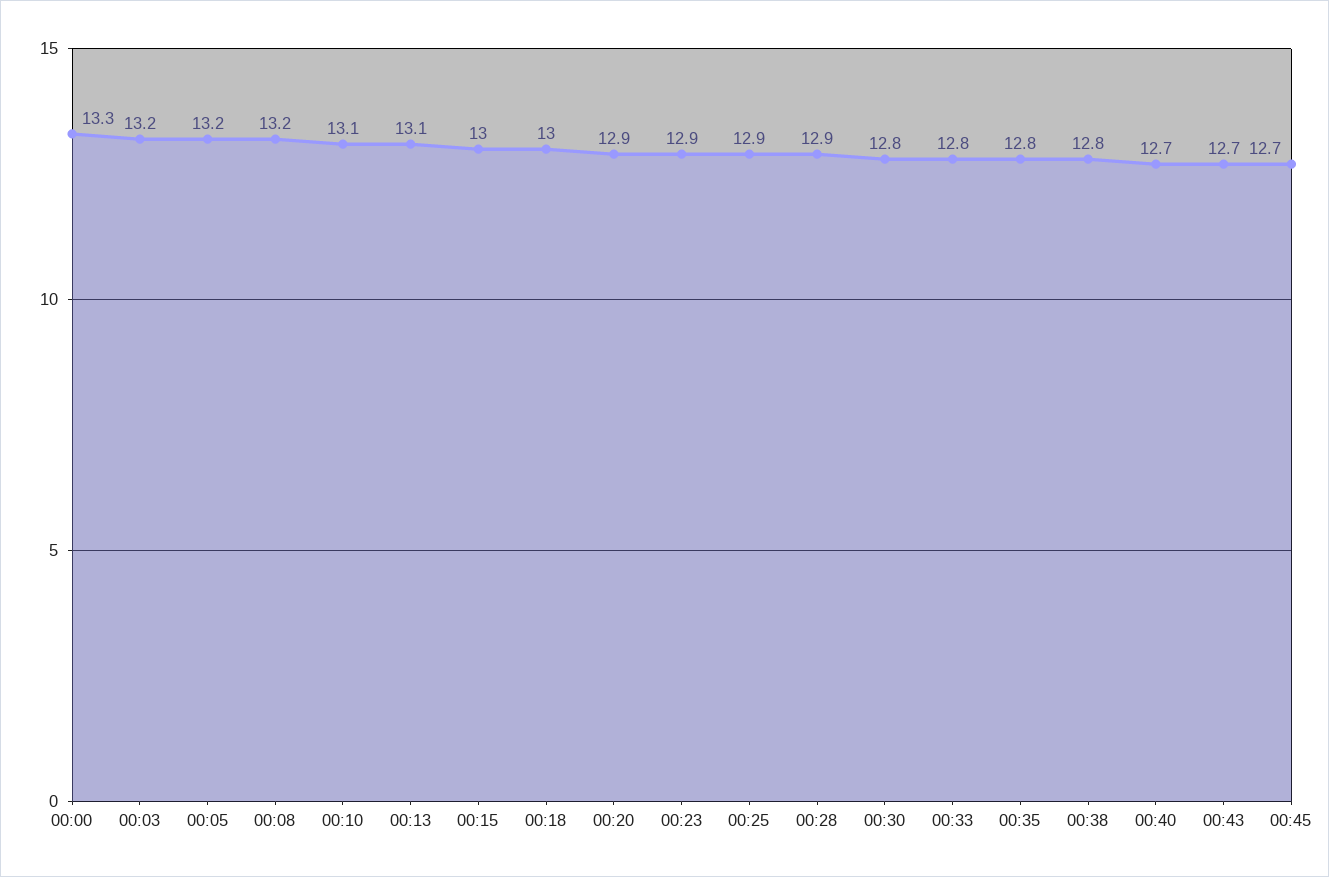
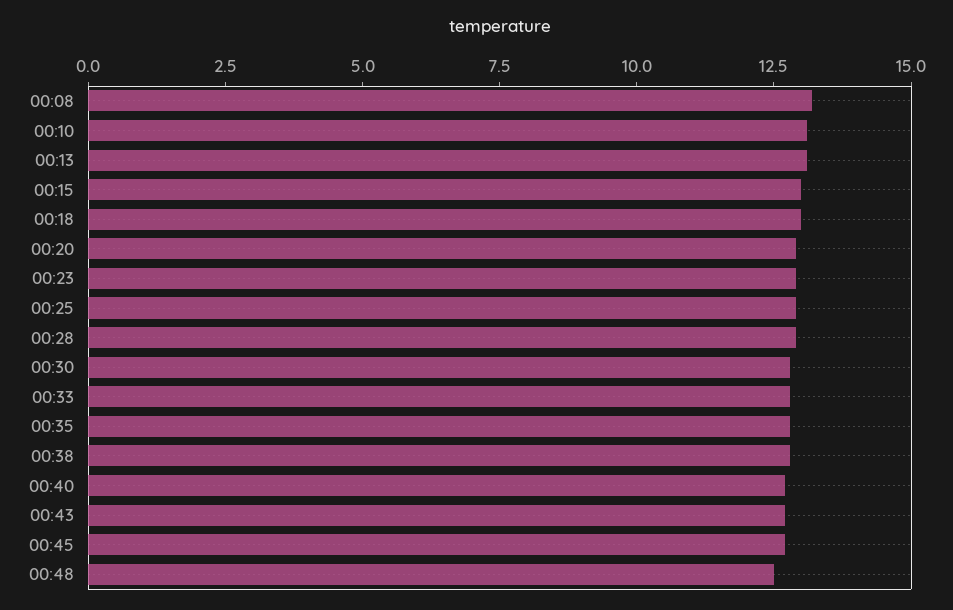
00:00: 13.3 -> none
00:03: 13.2 -> none
00:05: 13.2 -> none
00:48: none -> 12.5

